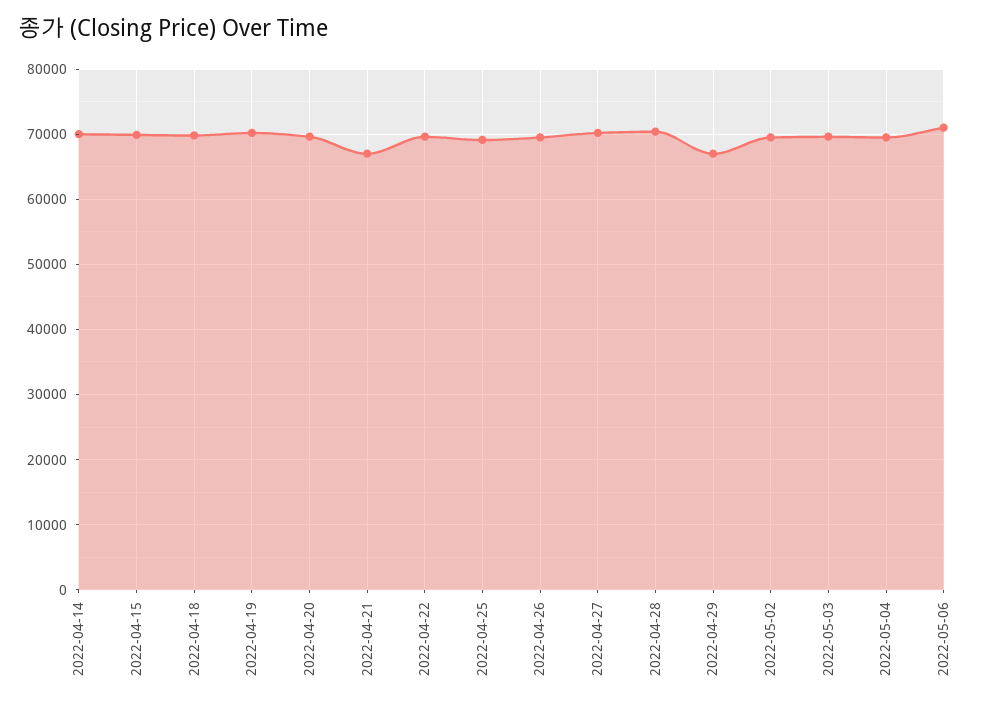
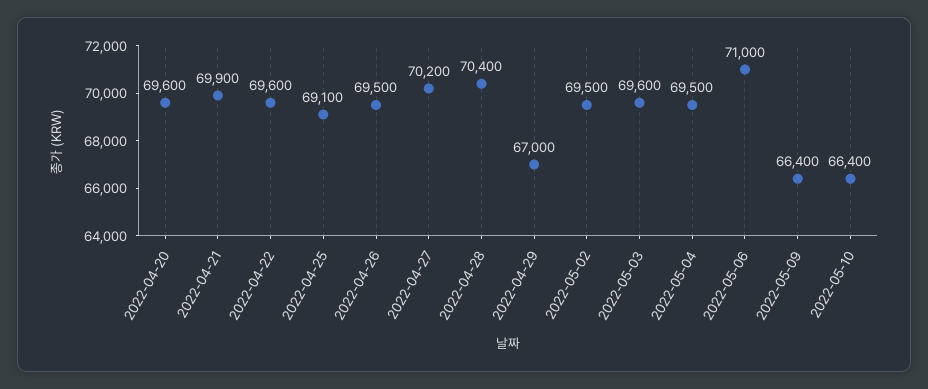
2022-04-14: 70000 -> none
2022-04-15: 70000 -> none
2022-04-18: 70000 -> none
2022-04-19: 70000 -> none
2022-04-21: 67000 -> 69900
2022-05-09: none -> 66400
2022-05-10: none -> 66400

